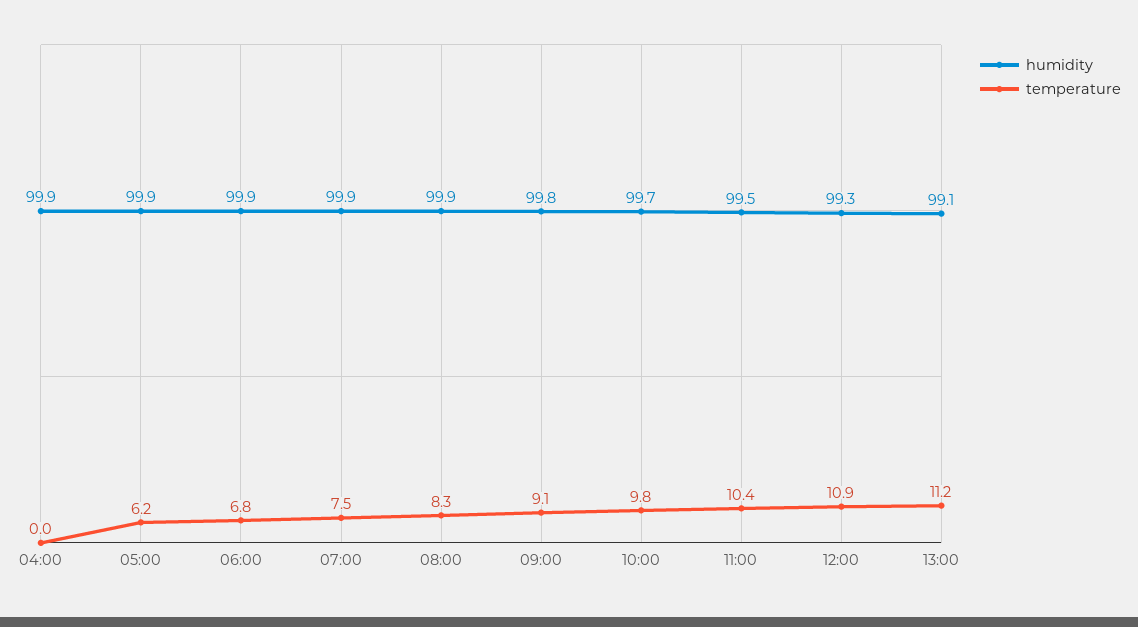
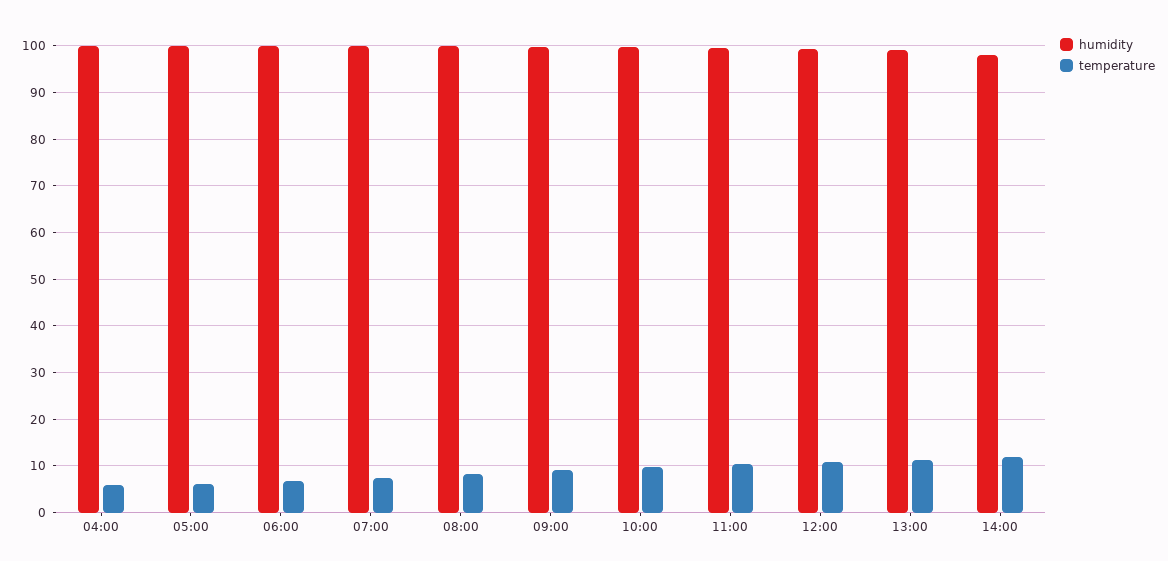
temperature, 04:00: 0 -> 6
humidity, 14:00: none -> 98
temperature, 14:00: none -> 12

